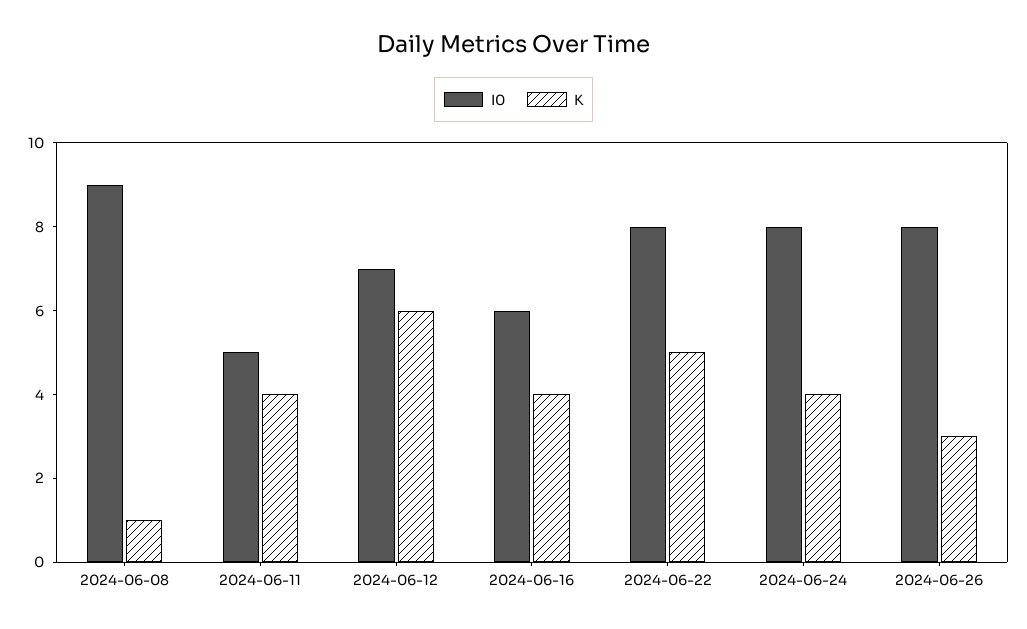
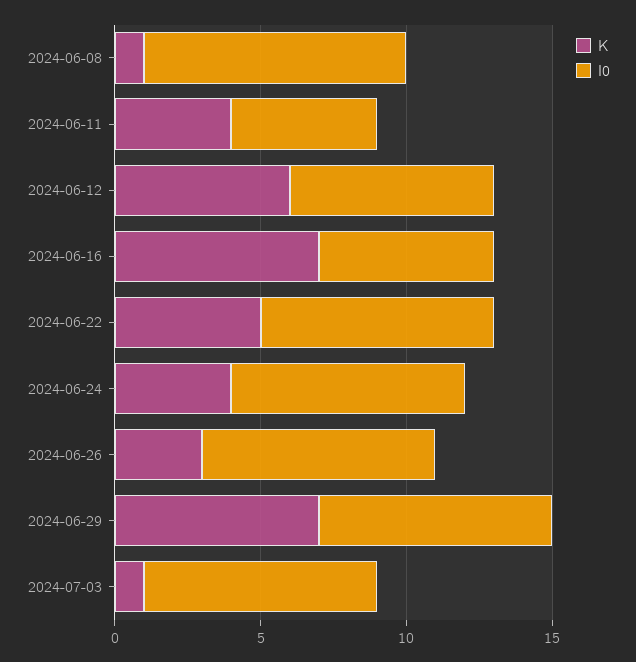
K, 2024-06-16: 4 -> 7
K, 2024-06-29: none -> 7
I0, 2024-06-29: none -> 8
K, 2024-07-03: none -> 1
I0, 2024-07-03: none -> 8

